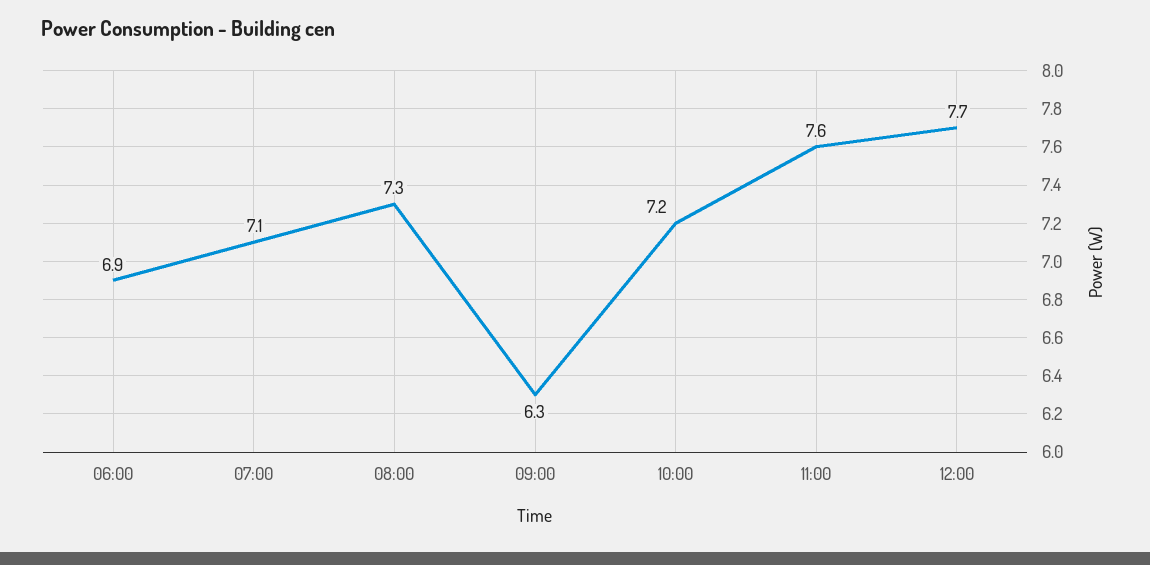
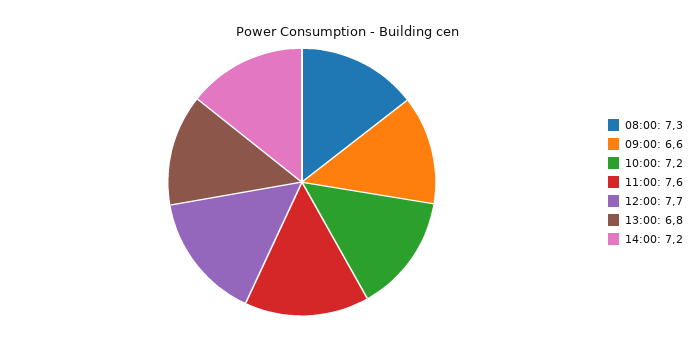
06:00: 6.9 -> none
07:00: 7.1 -> none
09:00: 6.3 -> 6.6
13:00: none -> 6.8
14:00: none -> 7.2

